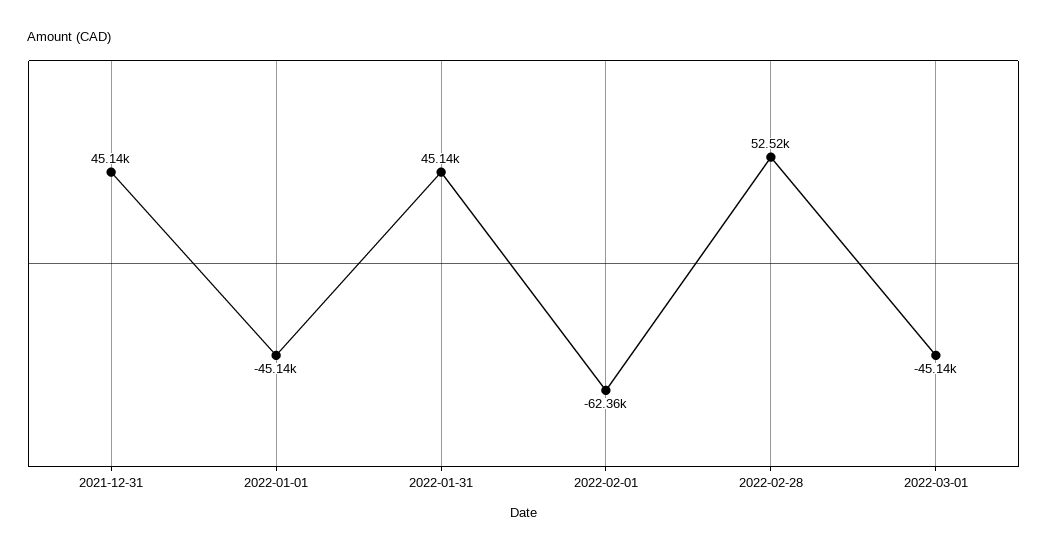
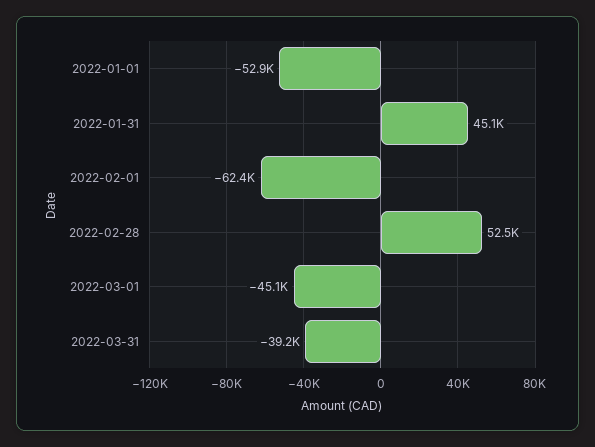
2021-12-31: 45140 -> none
2022-01-01: -45140 -> -52900
2022-03-31: none -> -39200

